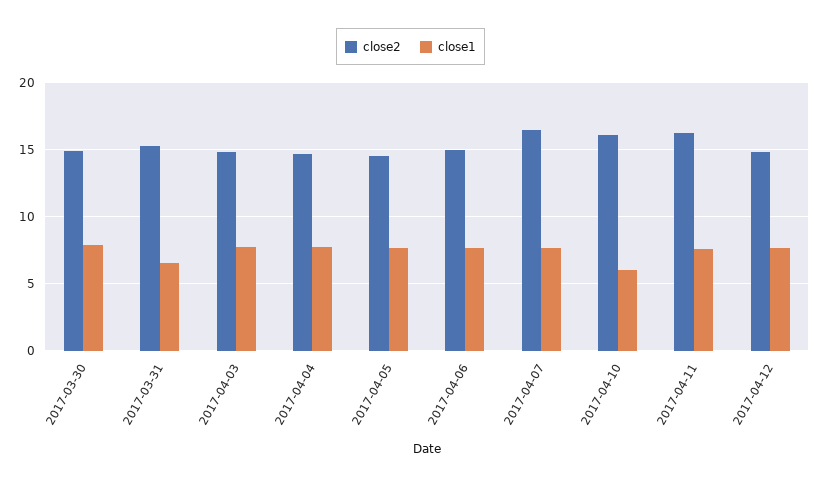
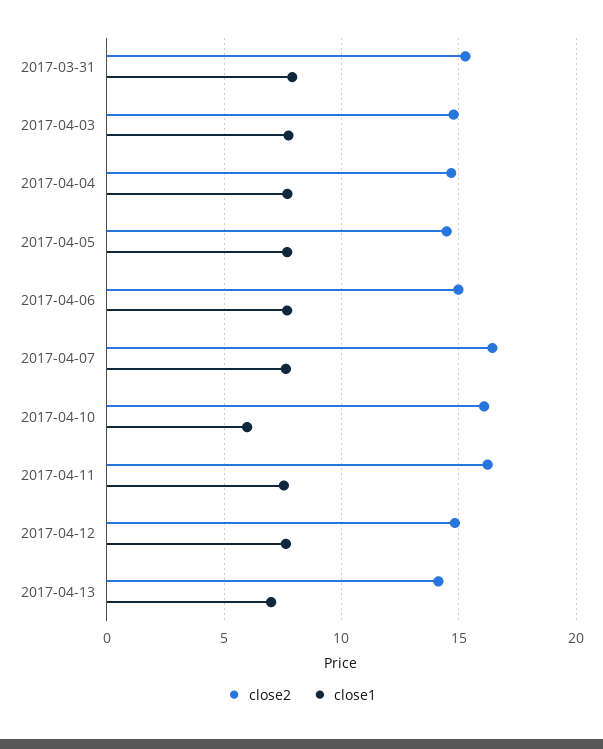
close2, 2017-03-30: 15 -> none
close1, 2017-03-30: 8 -> none
close1, 2017-03-31: 6.5 -> 8
close2, 2017-04-13: none -> 14
close1, 2017-04-13: none -> 7

